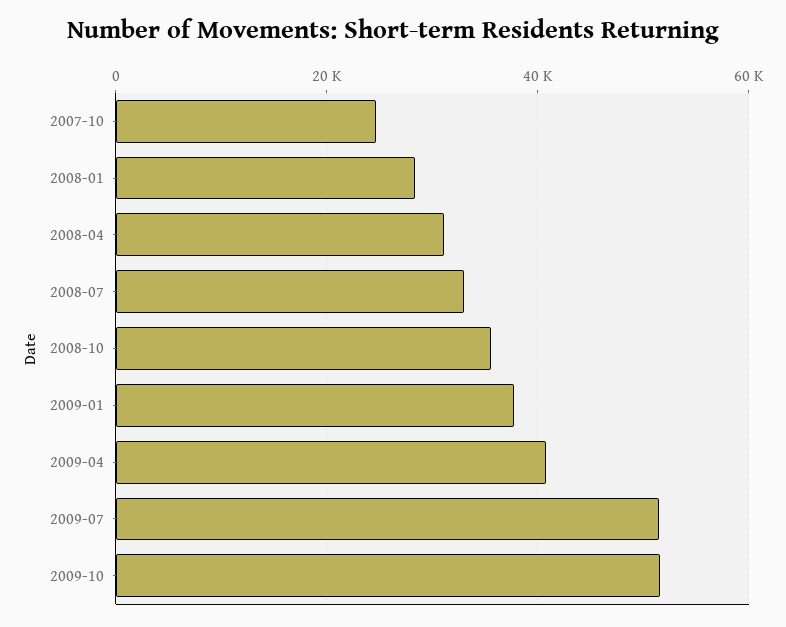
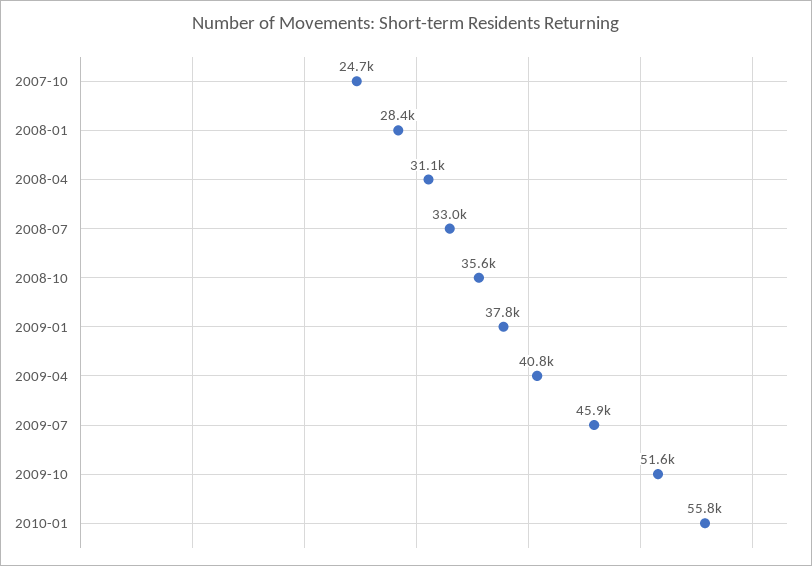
2009-07: 52000 -> 45900
2010-01: none -> 55800

